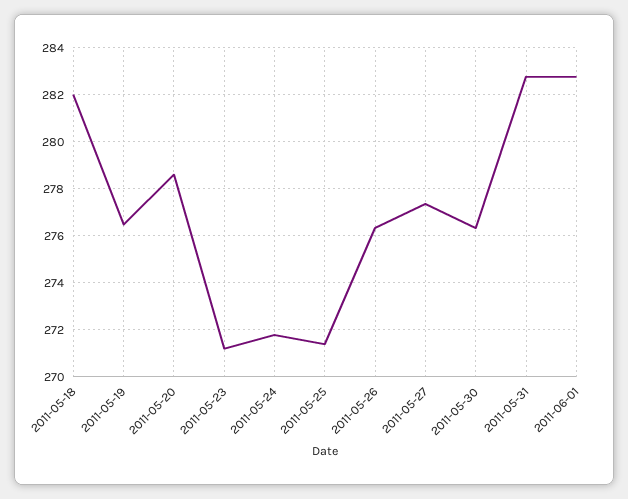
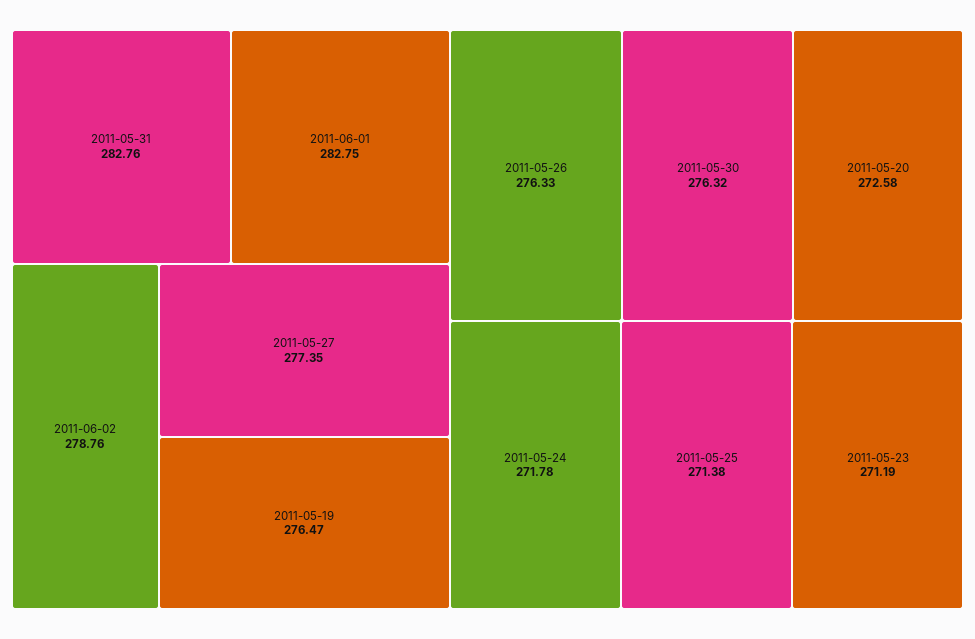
2011-05-18: 282 -> none
2011-05-20: 278.5 -> 272.58
2011-06-02: none -> 278.76

